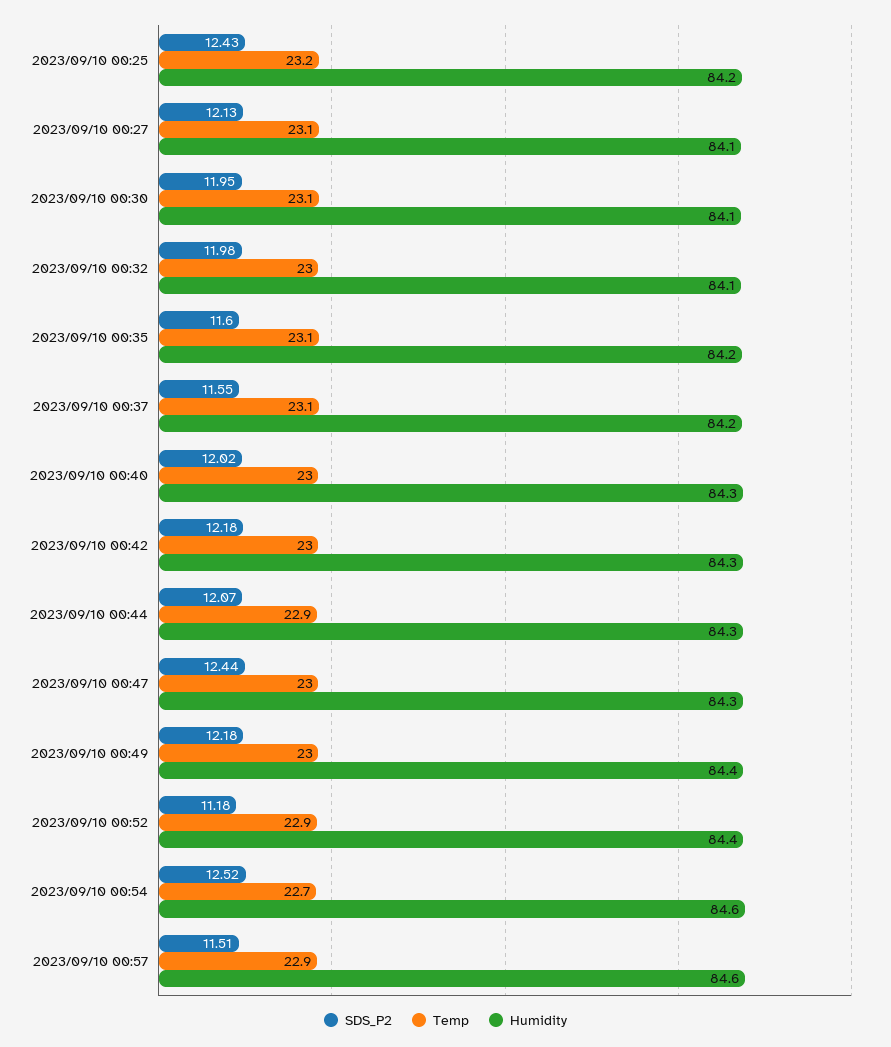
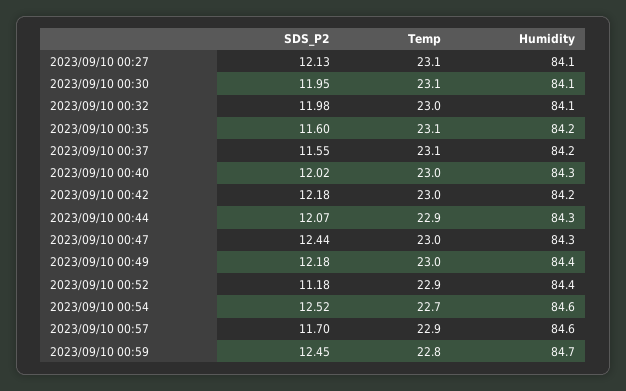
SDS_P2, 2023/09/10 00:25: 12.43 -> none
Temp, 2023/09/10 00:25: 23.2 -> none
Humidity, 2023/09/10 00:25: 84.2 -> none
Humidity, 2023/09/10 00:42: 84.3 -> 84.2
SDS_P2, 2023/09/10 00:57: 11.51 -> 11.7
SDS_P2, 2023/09/10 00:59: none -> 12.45
Temp, 2023/09/10 00:59: none -> 22.8
Humidity, 2023/09/10 00:59: none -> 84.7

